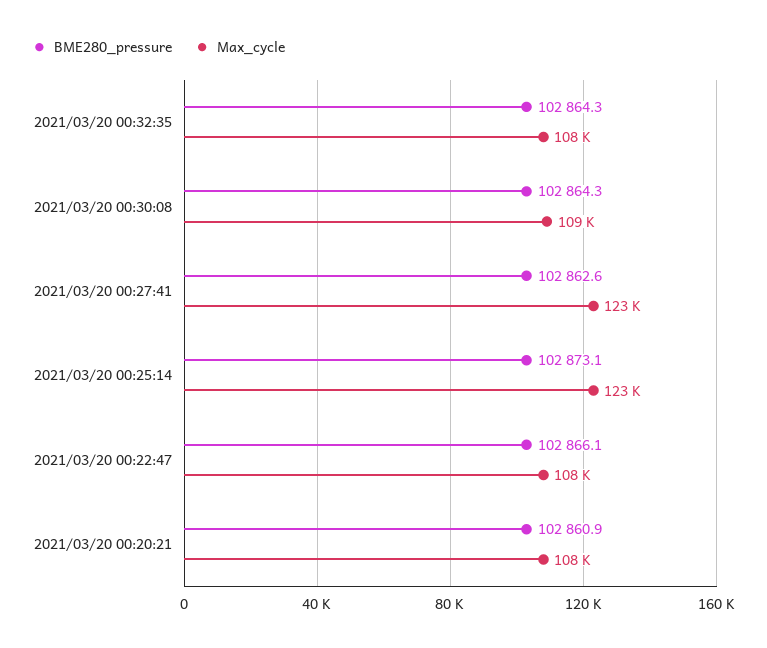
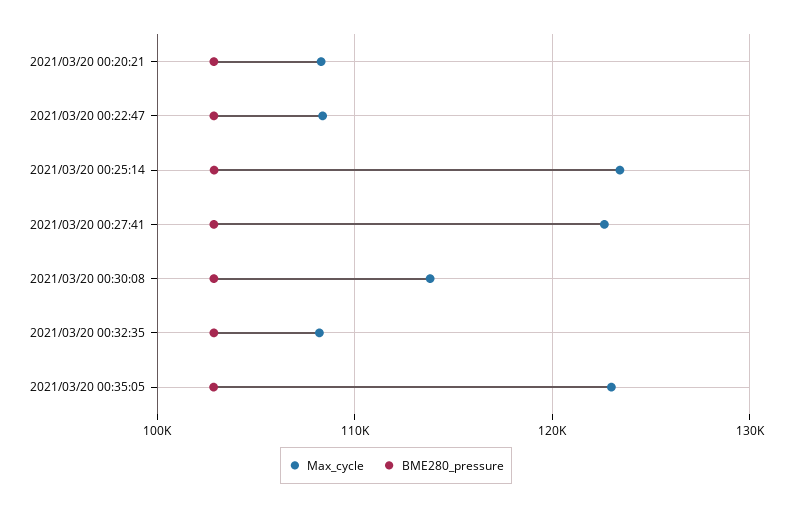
Max_cycle, 2021/03/20 00:30:08: 109000 -> 114000
Max_cycle, 2021/03/20 00:35:05: none -> 123000
BME280_pressure, 2021/03/20 00:35:05: none -> 103000

